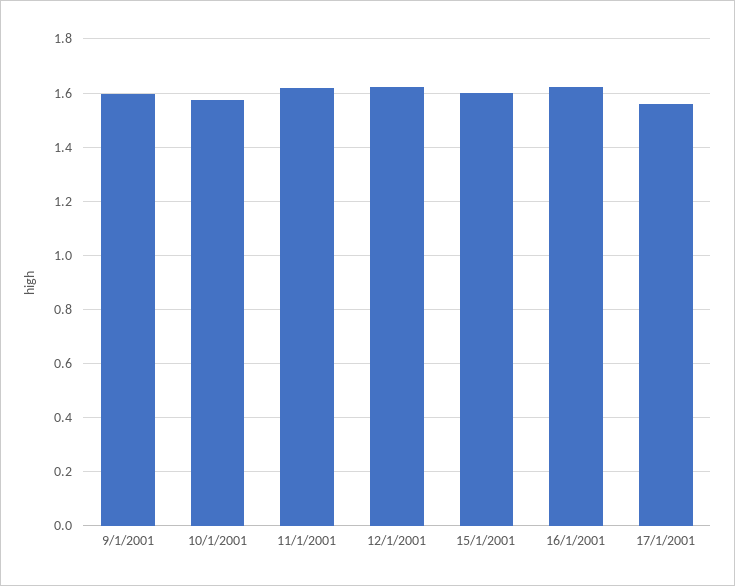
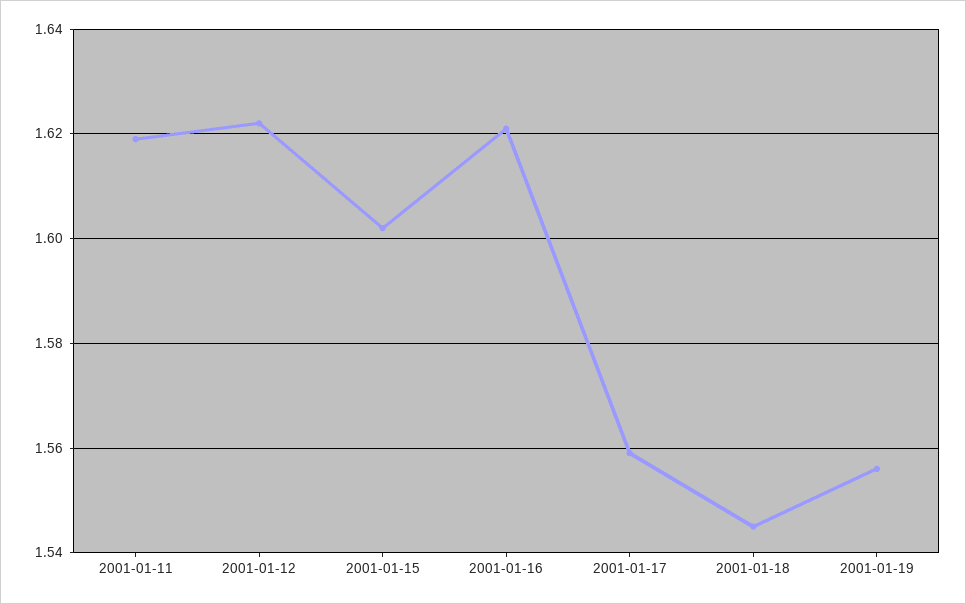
9/1/2001: 1.6 -> none
10/1/2001: 1.575 -> none
2001-01-18: none -> 1.545
2001-01-19: none -> 1.555

